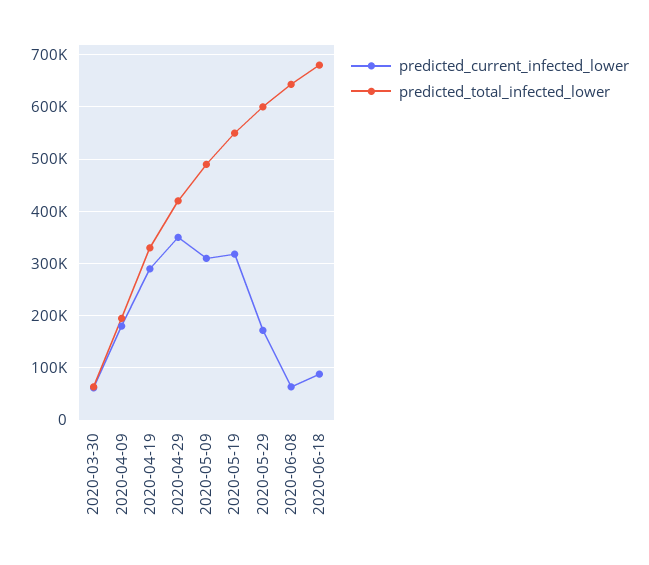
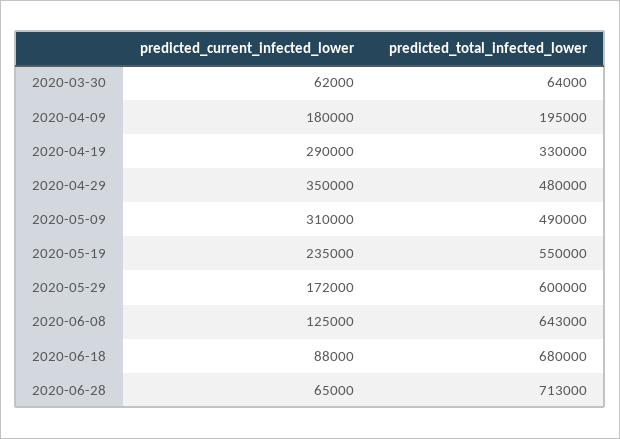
predicted_total_infected_lower, 2020-04-29: 420000 -> 480000
predicted_current_infected_lower, 2020-05-19: 320000 -> 235000
predicted_current_infected_lower, 2020-06-08: 60000 -> 125000
predicted_current_infected_lower, 2020-06-28: none -> 65000
predicted_total_infected_lower, 2020-06-28: none -> 713000

